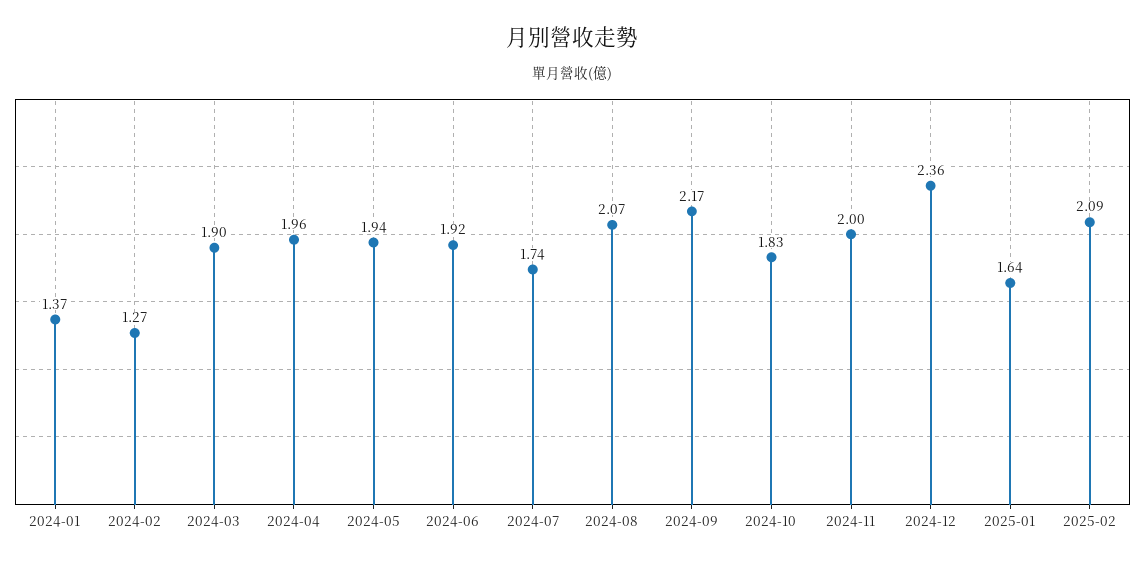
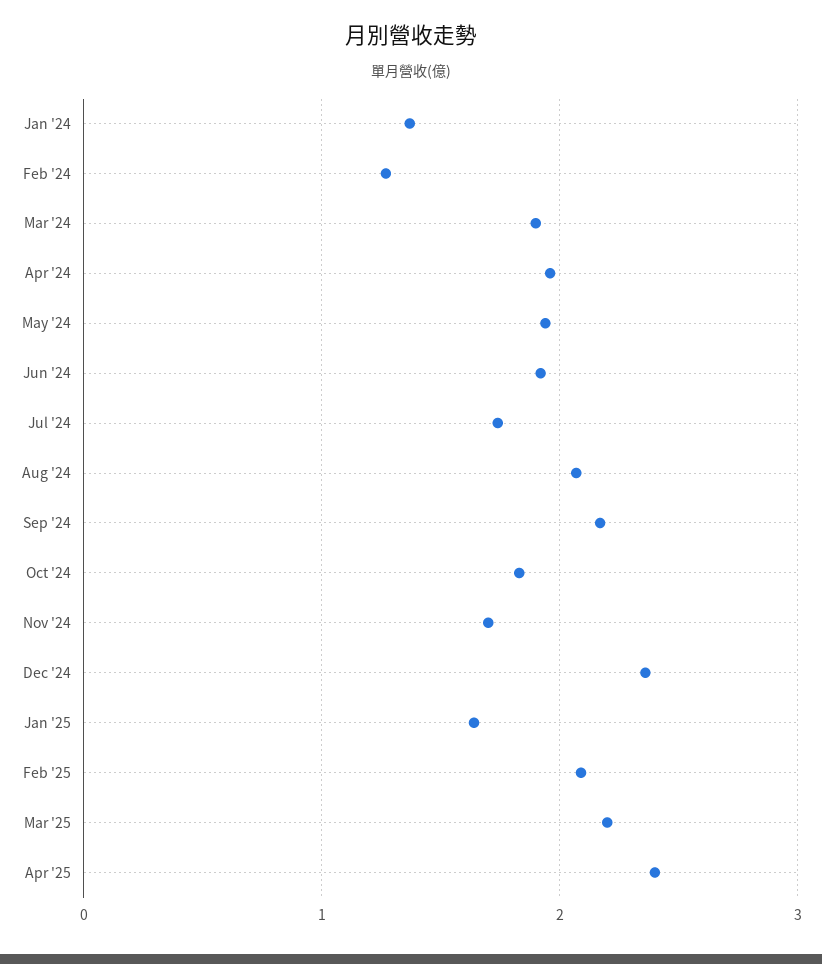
2024-11: 2 -> 1.7
Mar '25: none -> 2.2
Apr '25: none -> 2.4

